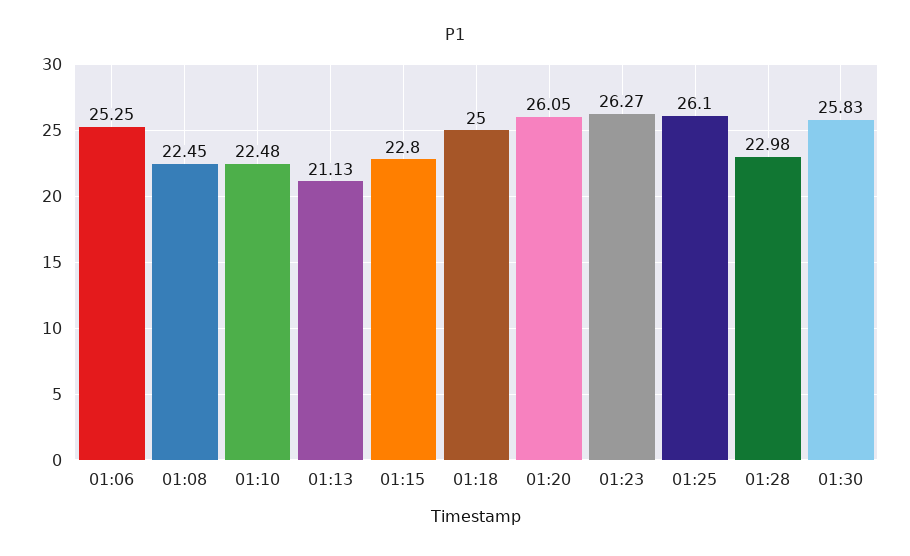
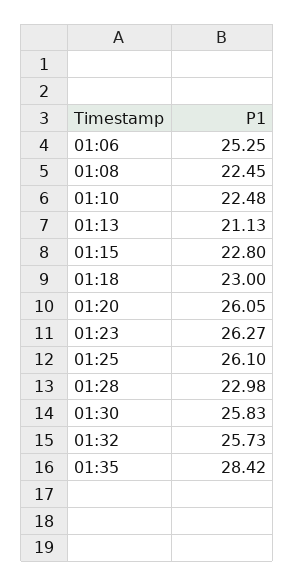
01:18: 25 -> 23
01:32: none -> 25.73
01:35: none -> 28.42

